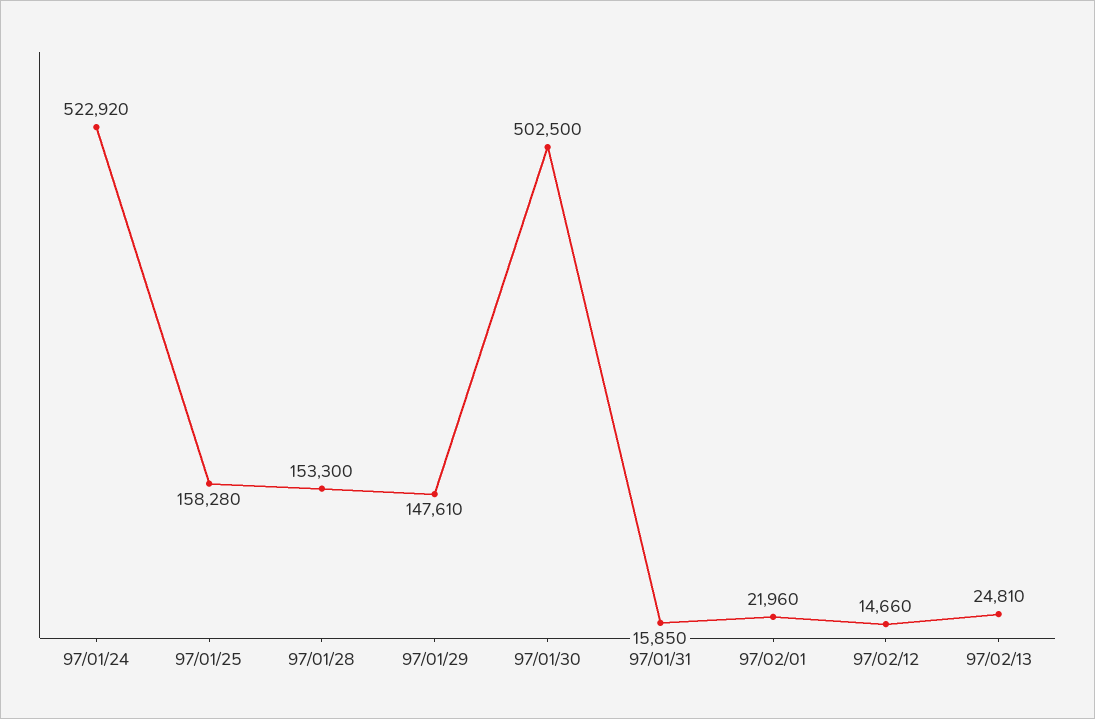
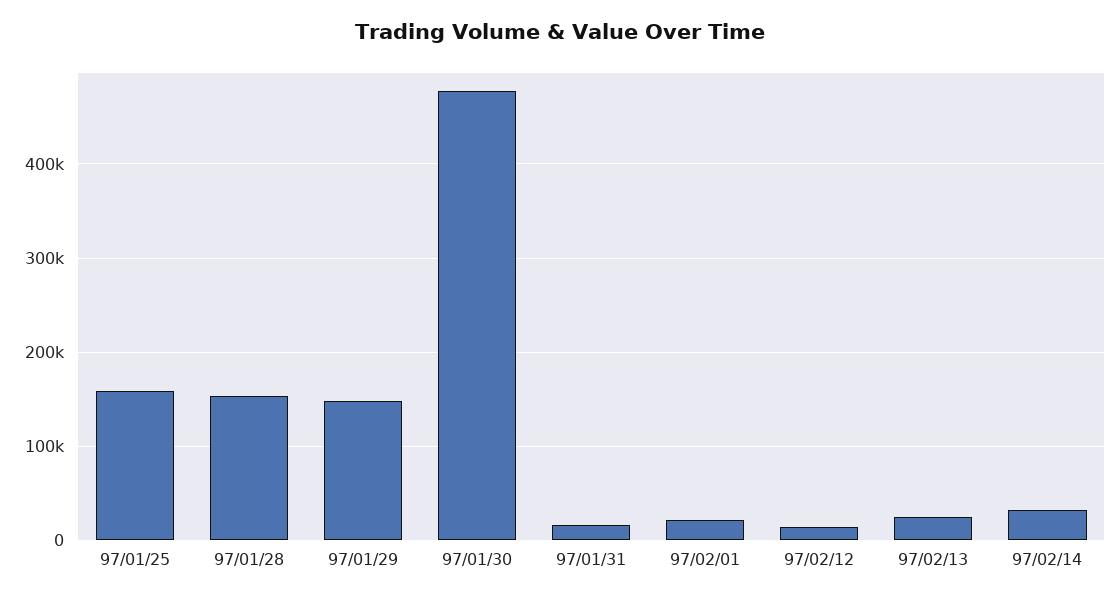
97/01/24: 522920 -> none
97/01/30: 502500 -> 480000
97/02/14: none -> 30000

